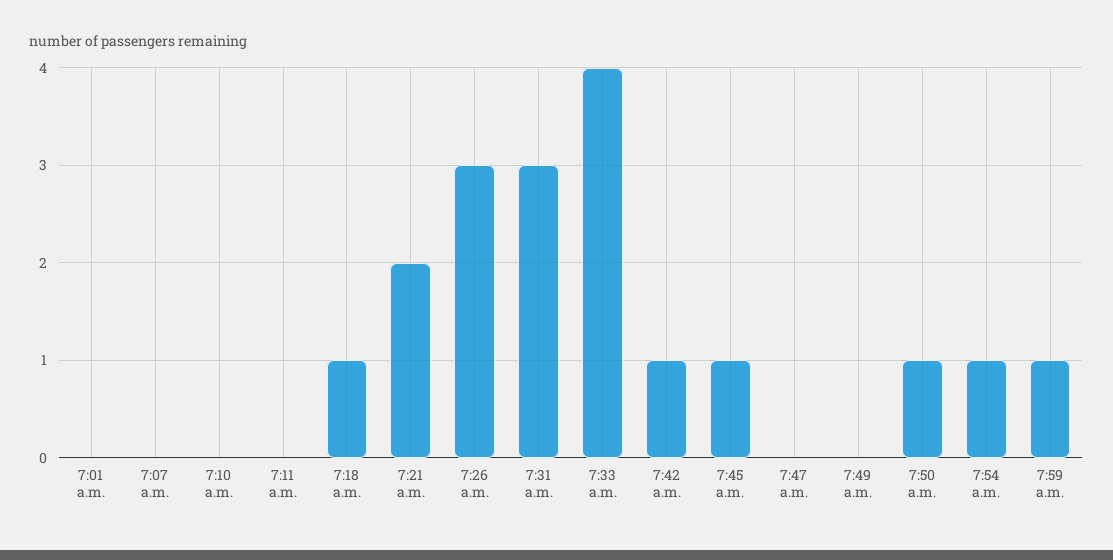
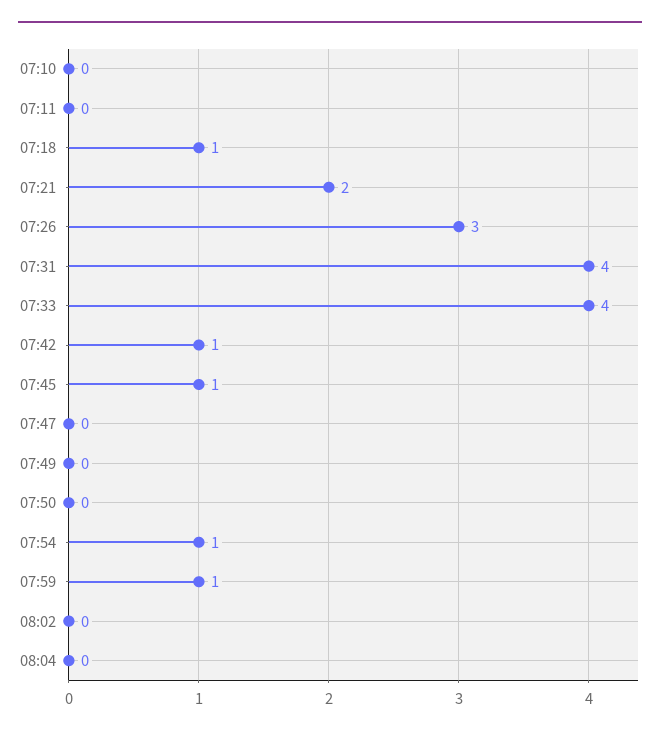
7:01 a.m.: 0 -> none
7:07 a.m.: 0 -> none
7:31 a.m.: 3 -> 4
7:50 a.m.: 1 -> 0
08:02: none -> 0
08:04: none -> 0

